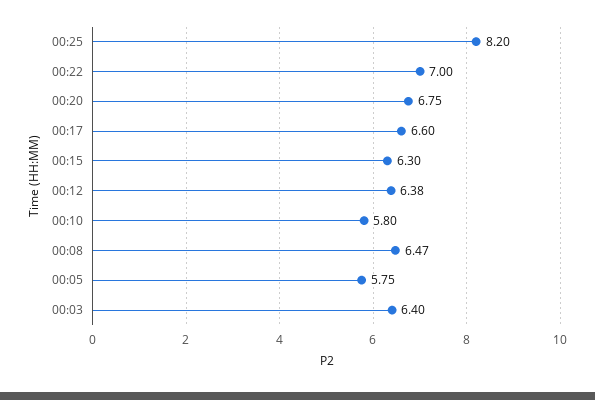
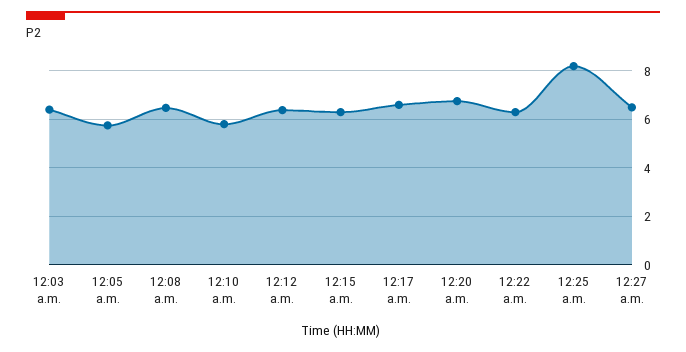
00:22: 7 -> 6.25
12:27 a.m.: none -> 6.5

